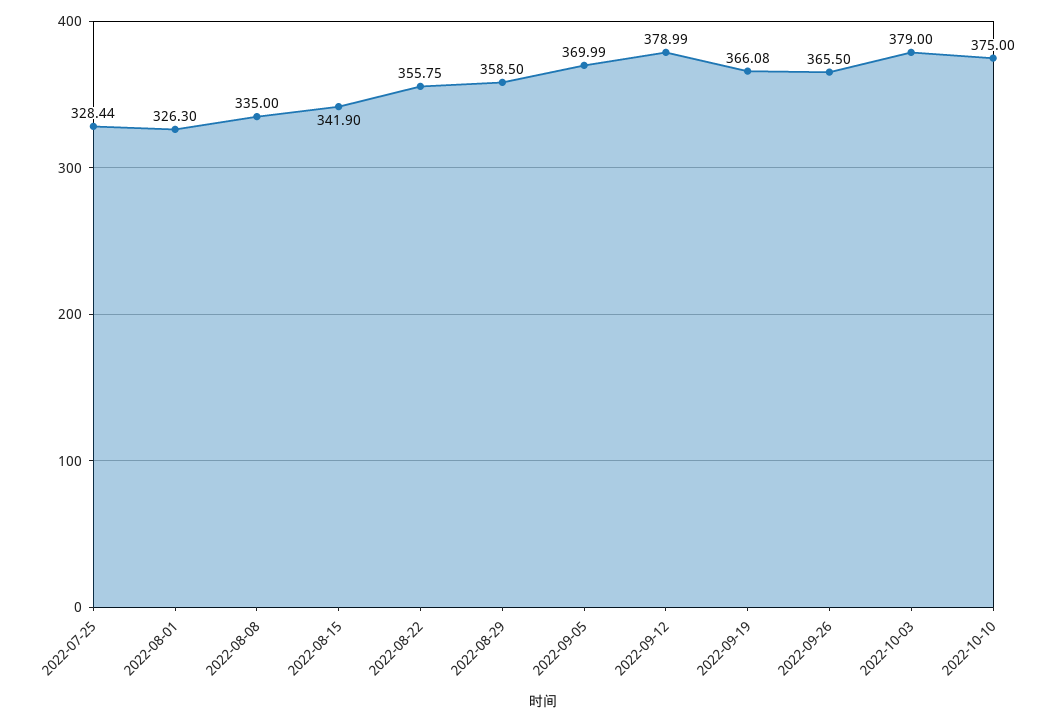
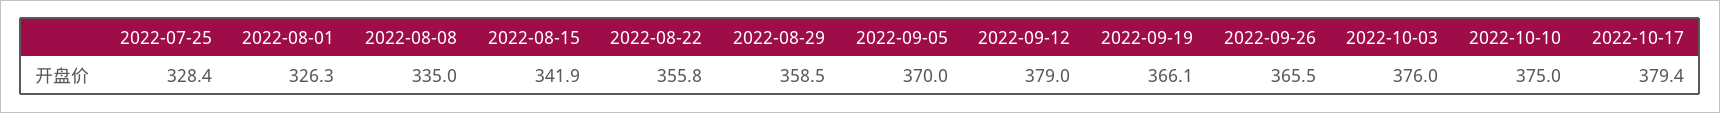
2022-10-03: 379 -> 376
2022-10-17: none -> 379.4

